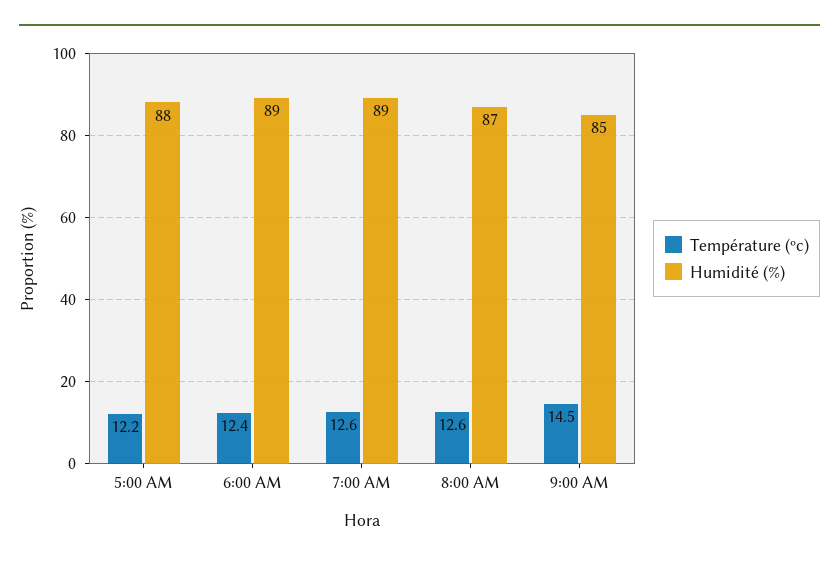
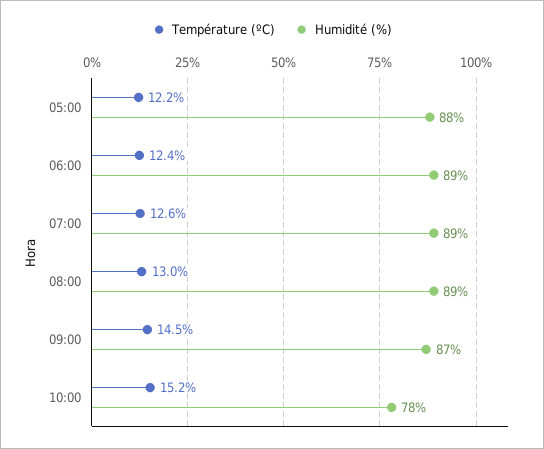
Température (ºc), 8:00 AM: 12.6 -> 13
Humidité (%), 8:00 AM: 87 -> 89
Humidité (%), 9:00 AM: 85 -> 87
Température (ºc), 10:00: none -> 15.2
Humidité (%), 10:00: none -> 78

